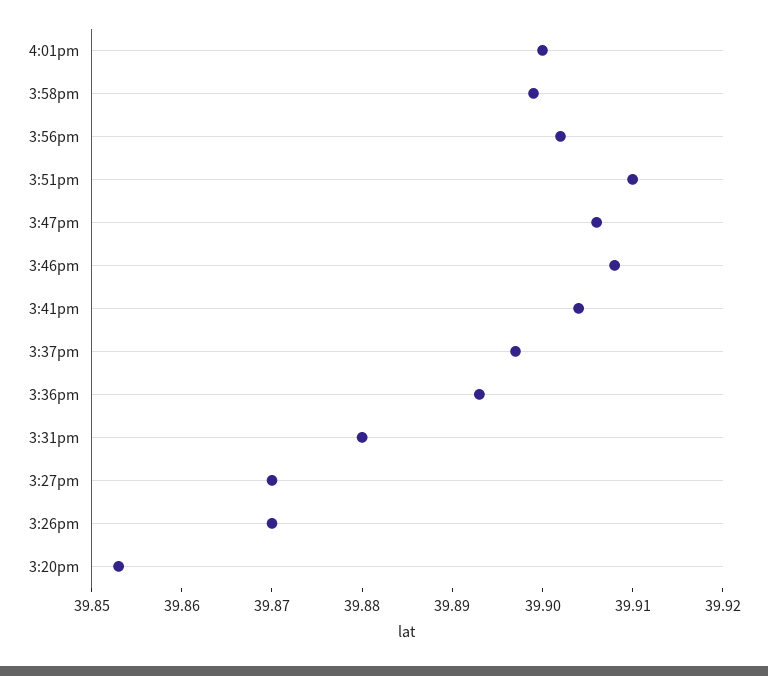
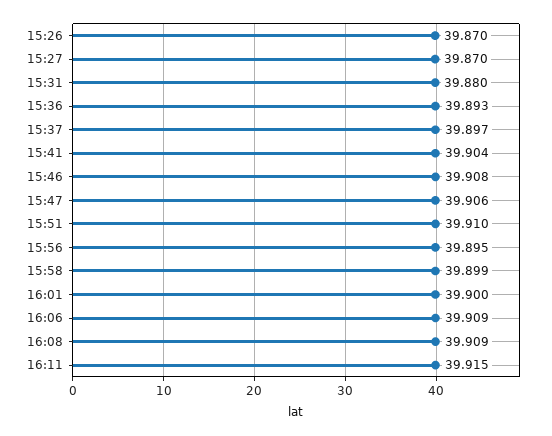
3:56pm: 39.902 -> 39.895
3:20pm: 39.853 -> none
16:06: none -> 39.909
16:08: none -> 39.909
16:11: none -> 39.915

